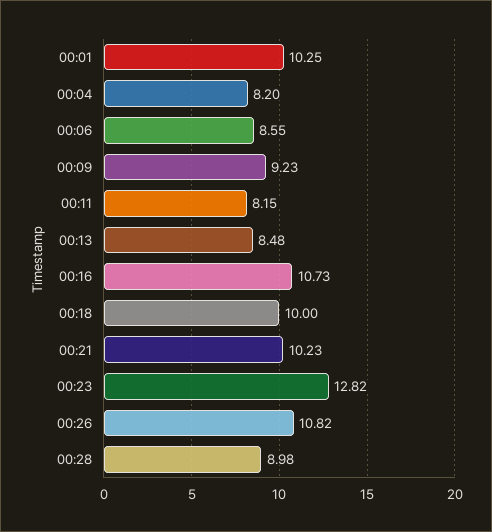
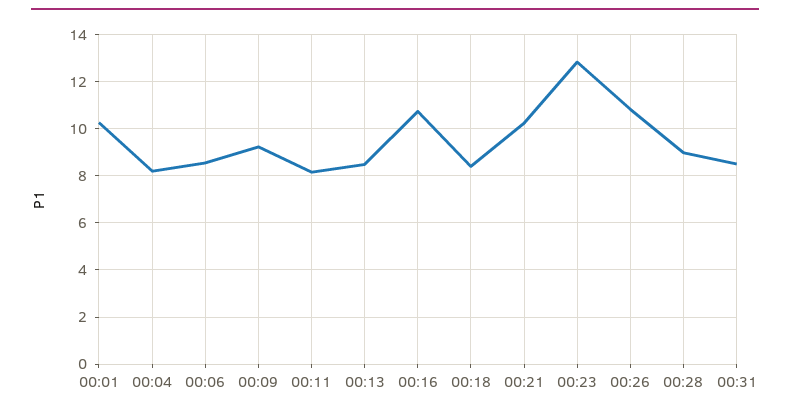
00:18: 10 -> 8.5
00:31: none -> 8.5

